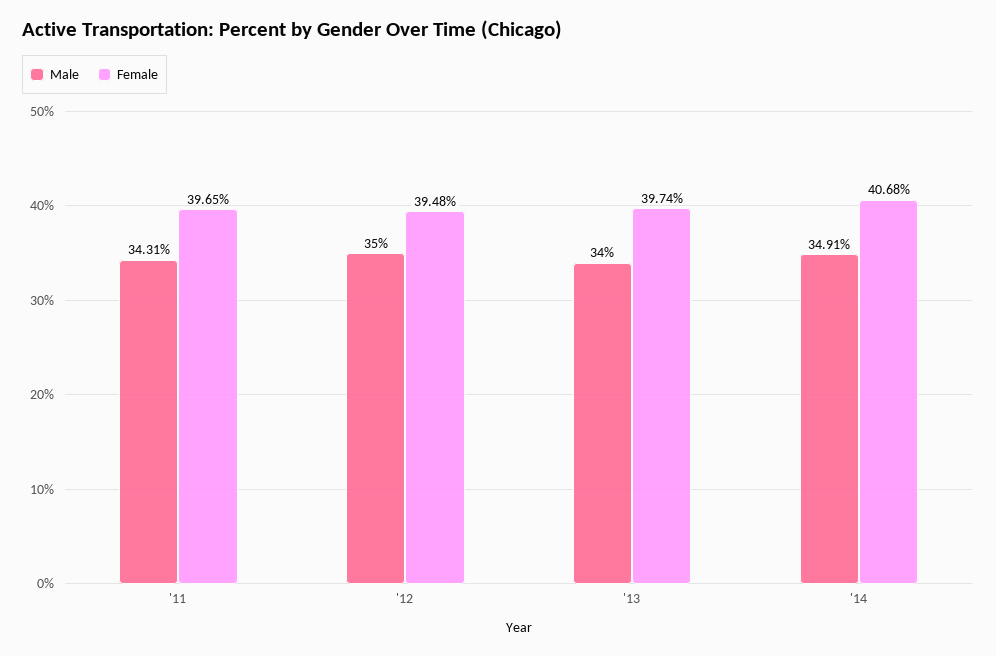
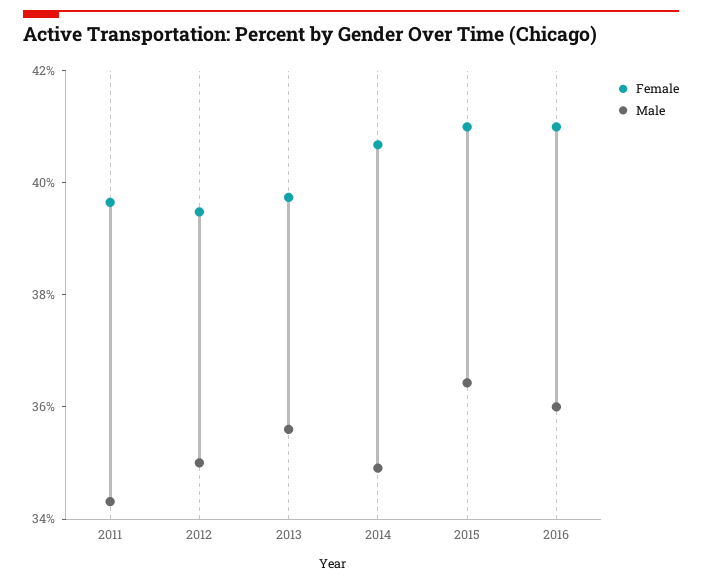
Male, '13: 34 -> 35.5
Female, 2015: none -> 41
Male, 2015: none -> 36.5
Female, 2016: none -> 41
Male, 2016: none -> 36

